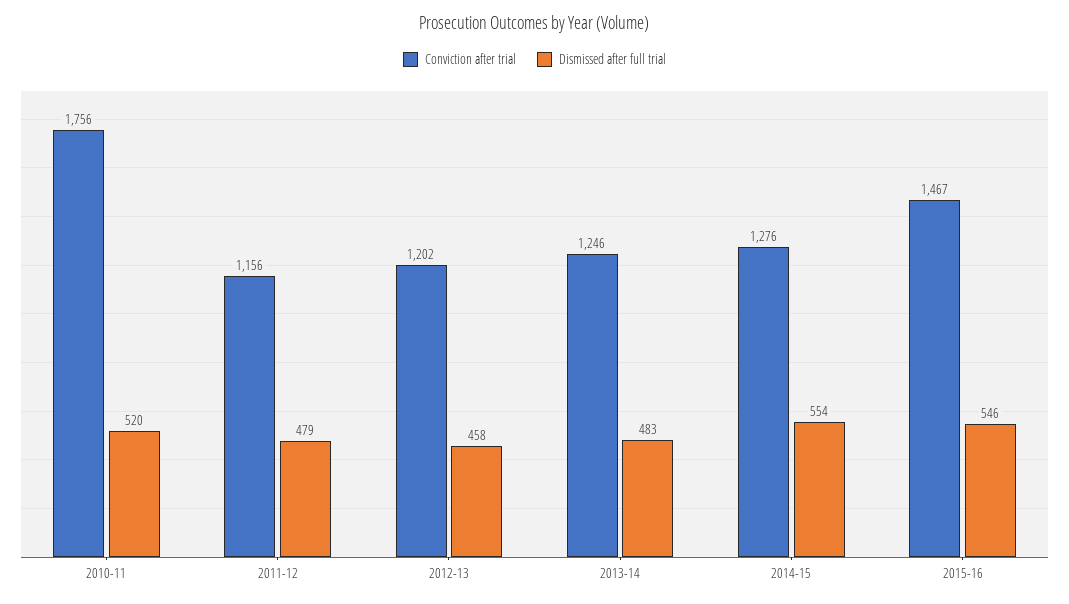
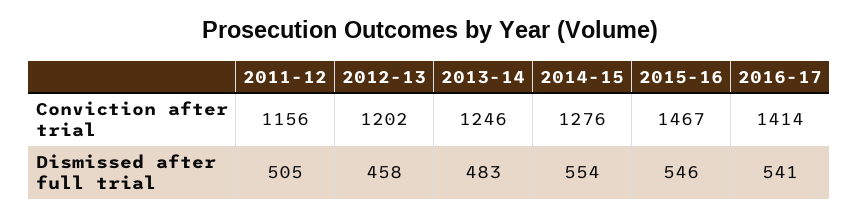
Conviction after trial, 2010-11: 1756 -> none
Dismissed after full trial, 2010-11: 520 -> none
Dismissed after full trial, 2011-12: 479 -> 505
Conviction after trial, 2016-17: none -> 1414
Dismissed after full trial, 2016-17: none -> 541

